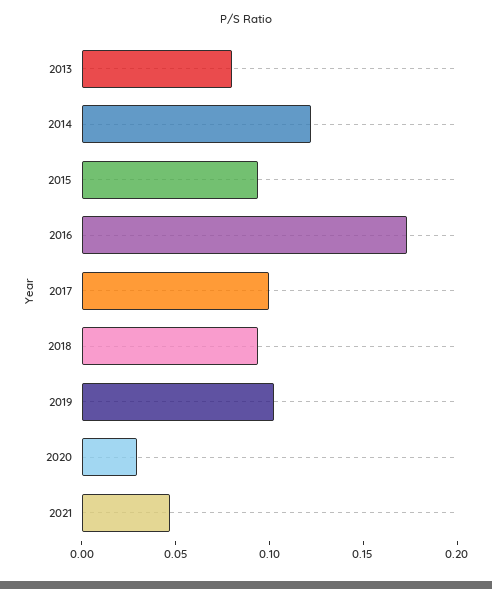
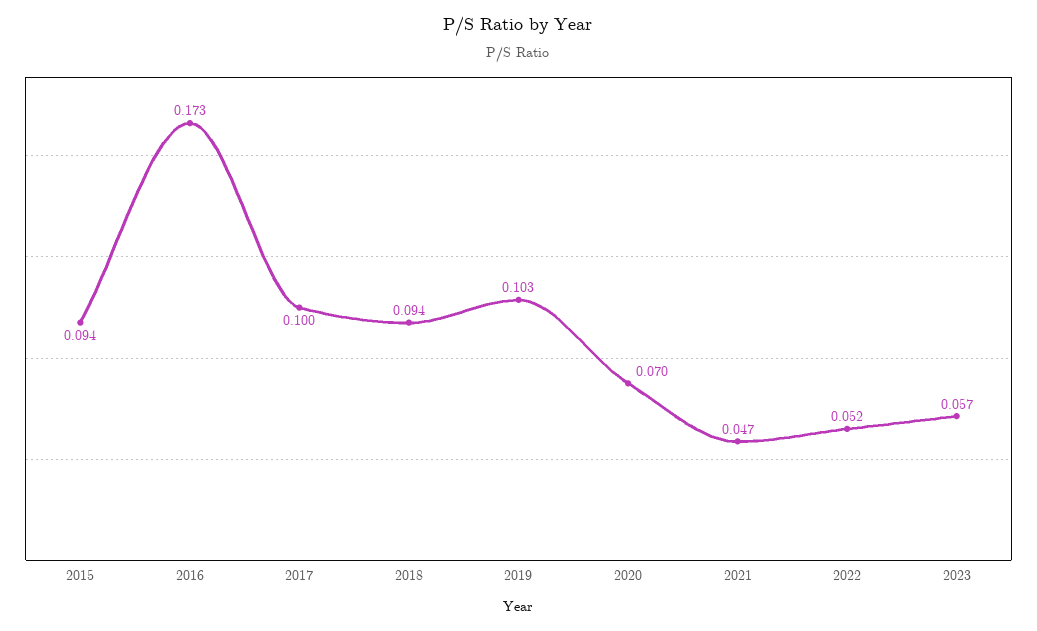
2013: 0.08 -> none
2014: 0.12 -> none
2020: 0.03 -> 0.07
2022: none -> 0.052
2023: none -> 0.057

